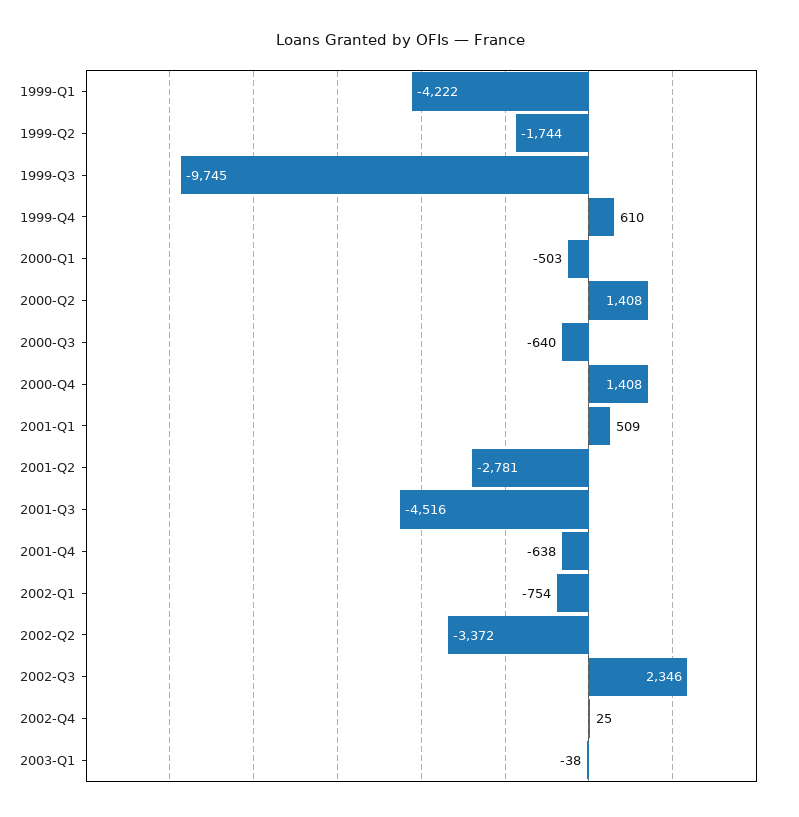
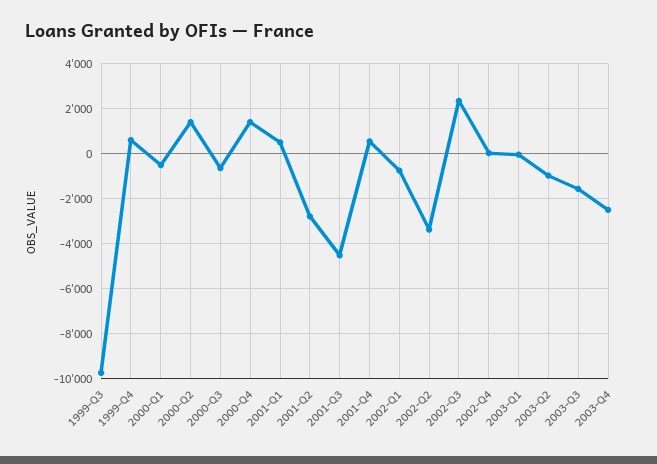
1999-Q1: -4222 -> none
1999-Q2: -1744 -> none
2001-Q4: -638 -> 500
2003-Q2: none -> -1000
2003-Q3: none -> -1500
2003-Q4: none -> -2500

